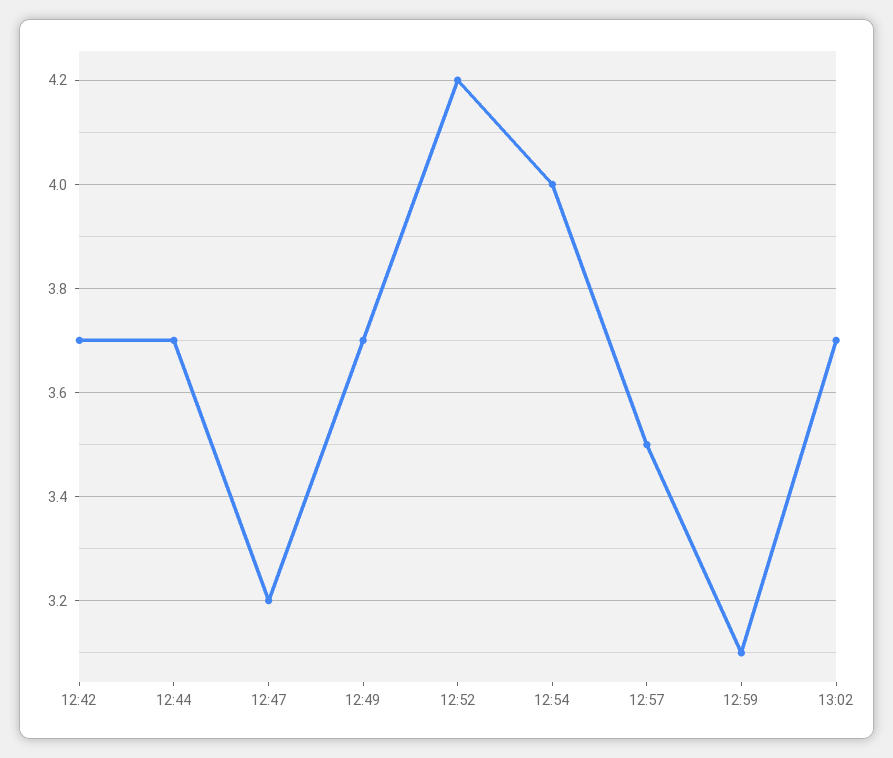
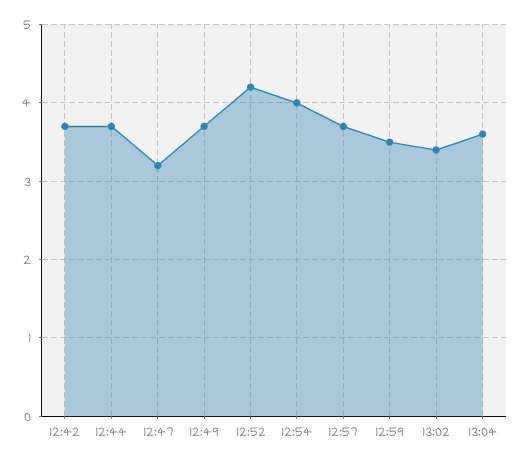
12:57: 3.5 -> 3.7
12:59: 3.1 -> 3.5
13:02: 3.7 -> 3.4
13:04: none -> 3.6

